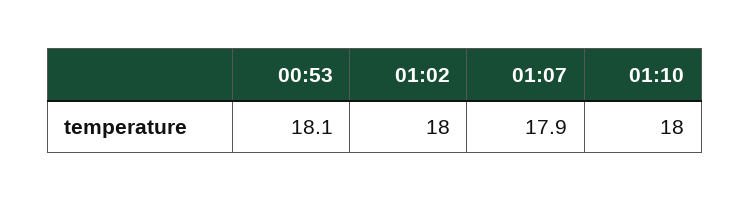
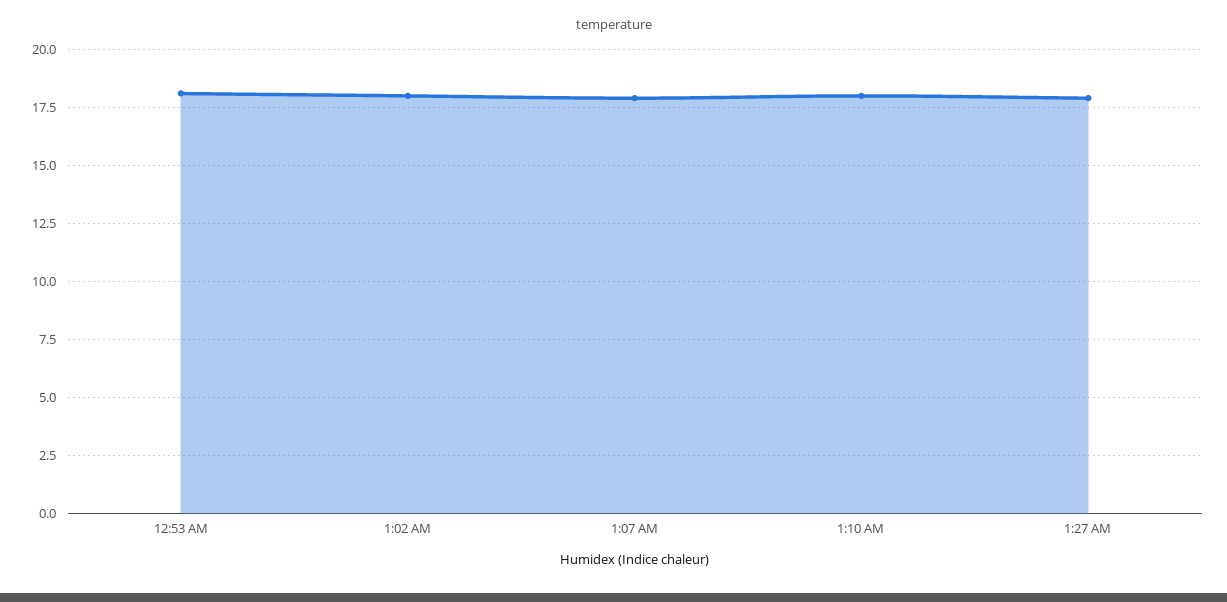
1:27 AM: none -> 18

